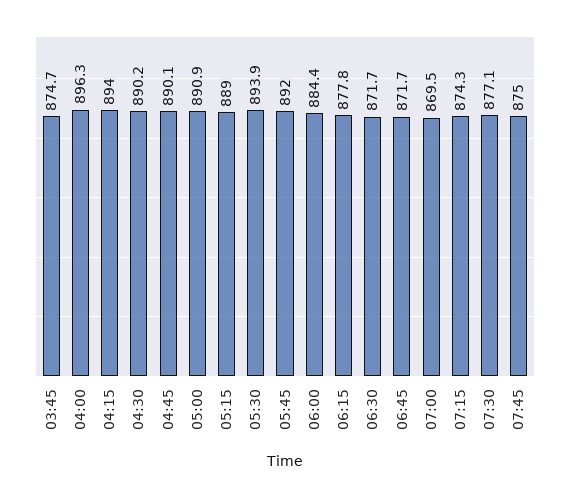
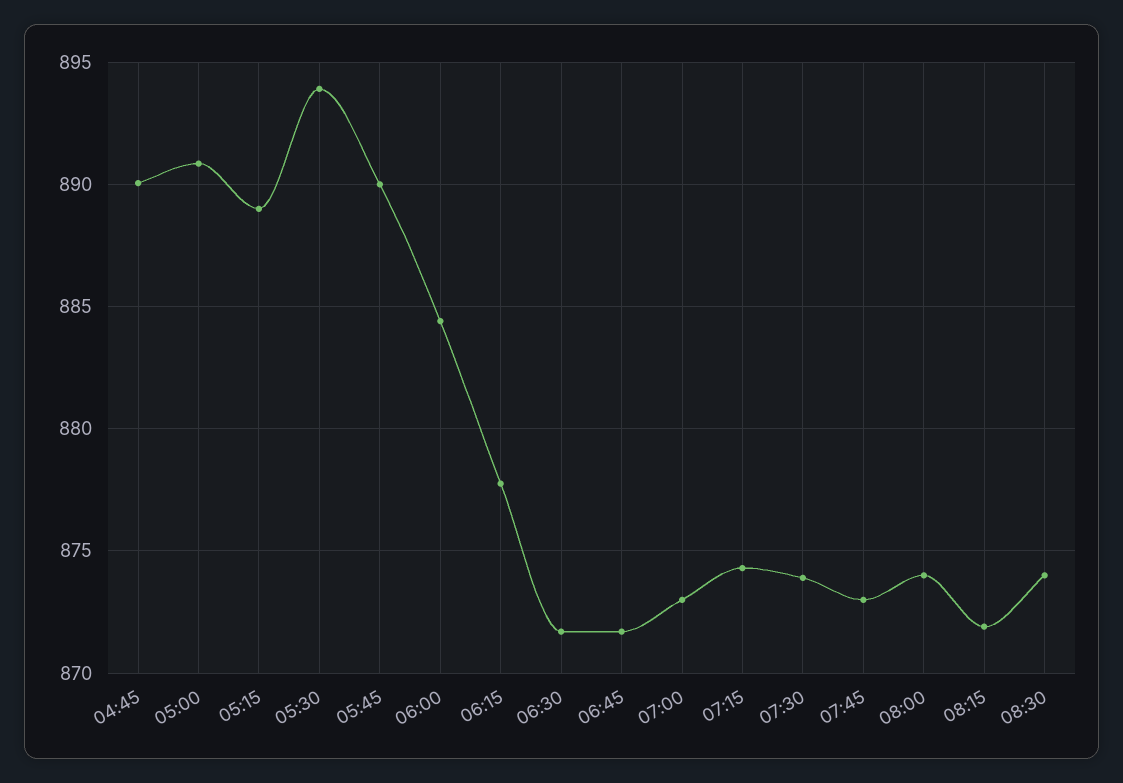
03:45: 874.7 -> none
04:00: 896.3 -> none
04:15: 894 -> none
04:30: 890.2 -> none
05:45: 892 -> 890
07:00: 869.5 -> 873
07:30: 877.1 -> 874
07:45: 875 -> 873
08:00: none -> 874
08:15: none -> 872
08:30: none -> 874

